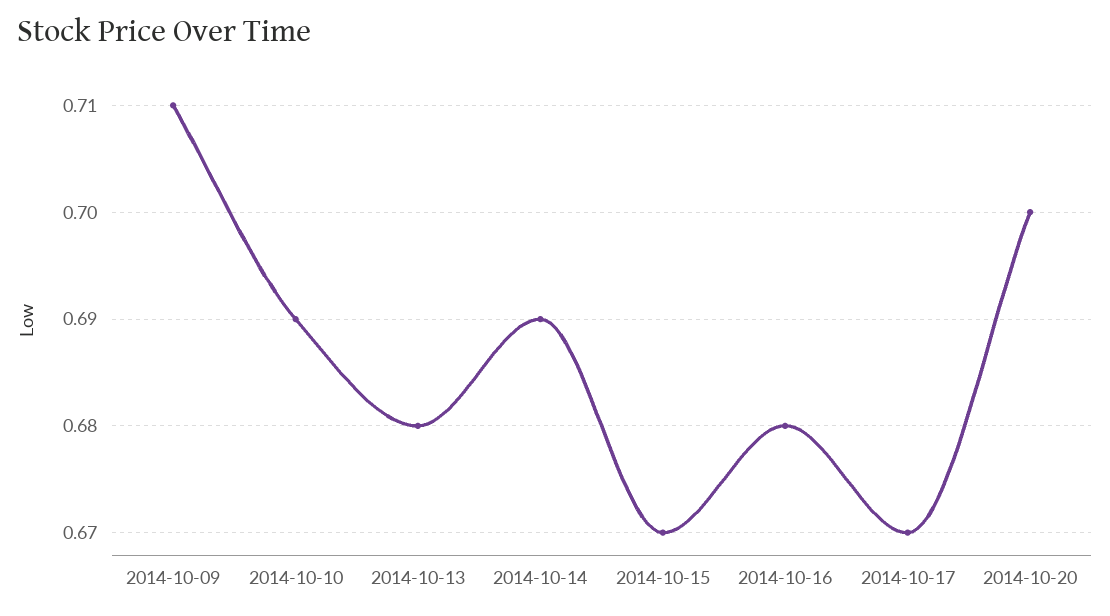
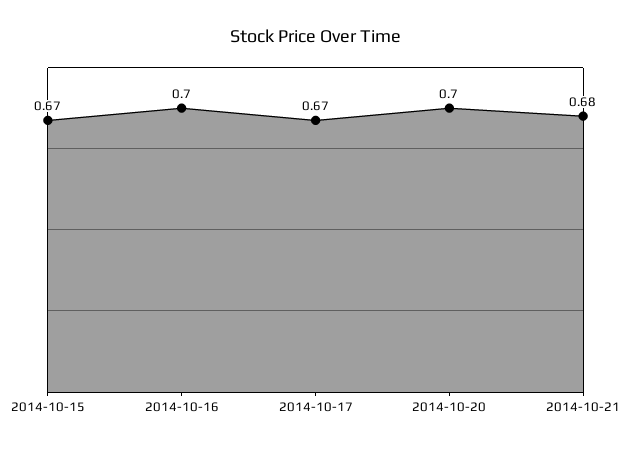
2014-10-09: 0.71 -> none
2014-10-10: 0.69 -> none
2014-10-13: 0.68 -> none
2014-10-14: 0.69 -> none
2014-10-16: 0.68 -> 0.7
2014-10-21: none -> 0.68

